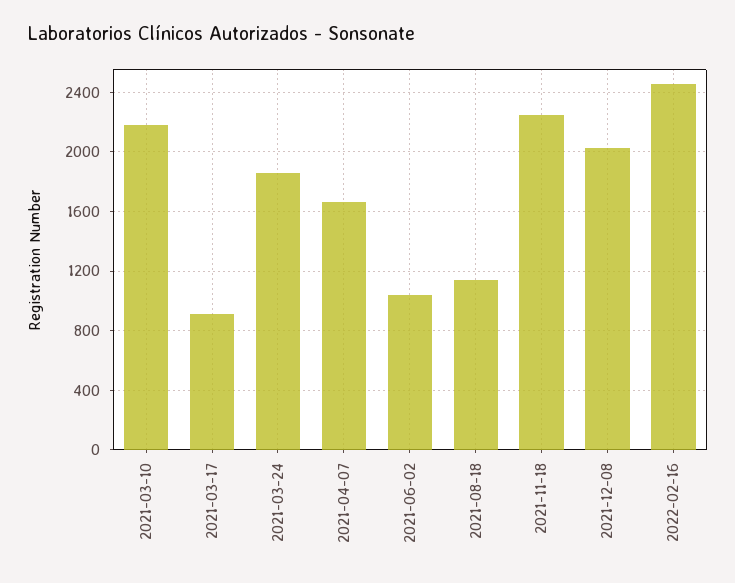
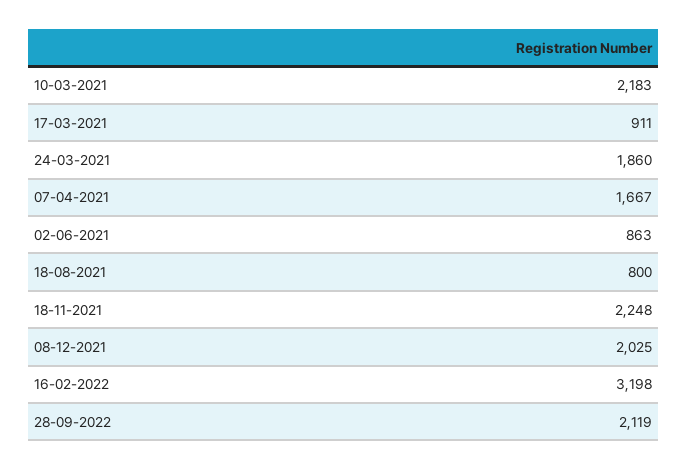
2021-06-02: 1050 -> 863
2021-08-18: 1150 -> 800
2022-02-16: 2450 -> 3198
28-09-2022: none -> 2119

